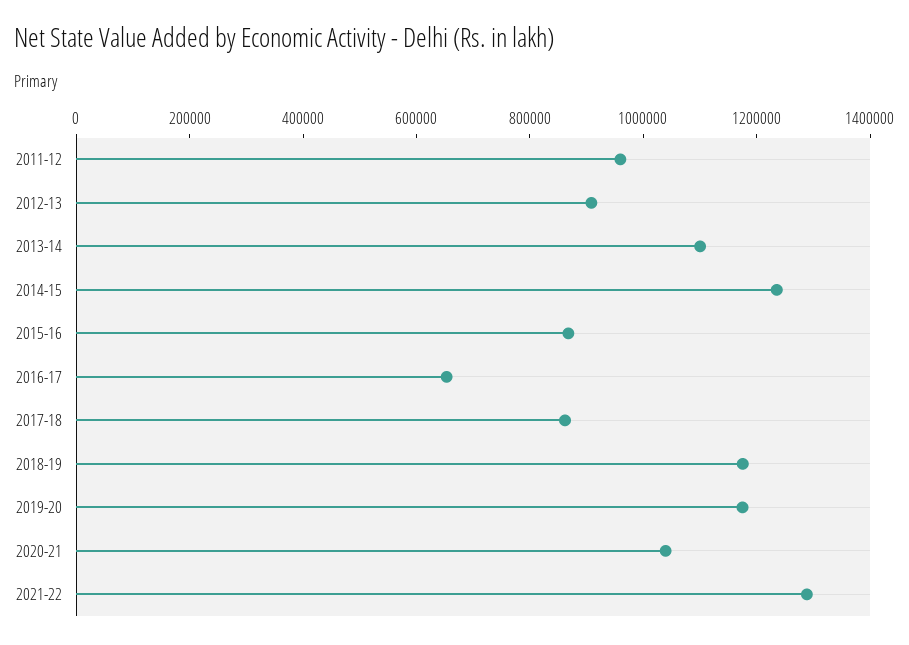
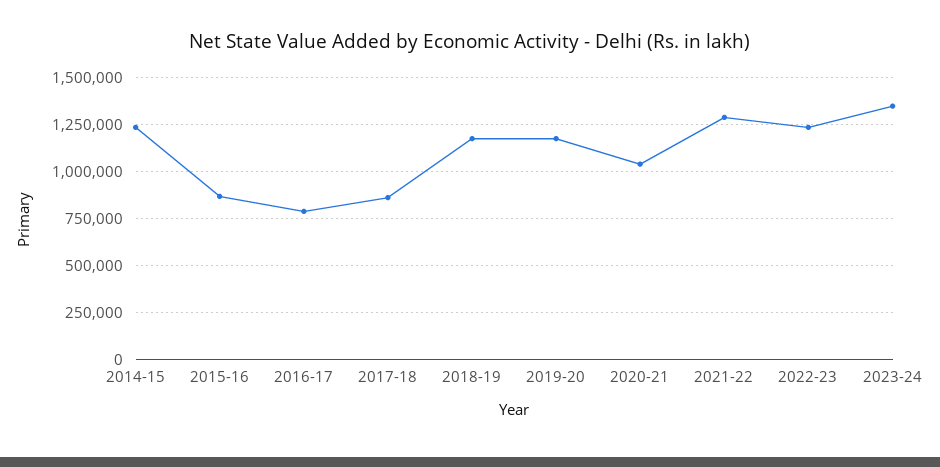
2011-12: 950000 -> none
2012-13: 900000 -> none
2013-14: 1100000 -> none
2016-17: 650000 -> 800000
2022-23: none -> 1250000
2023-24: none -> 1350000

